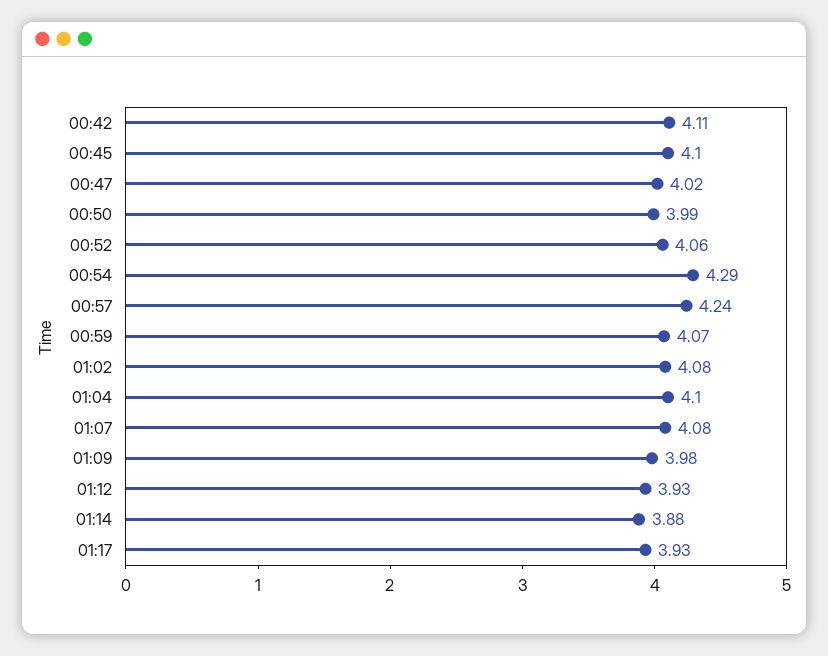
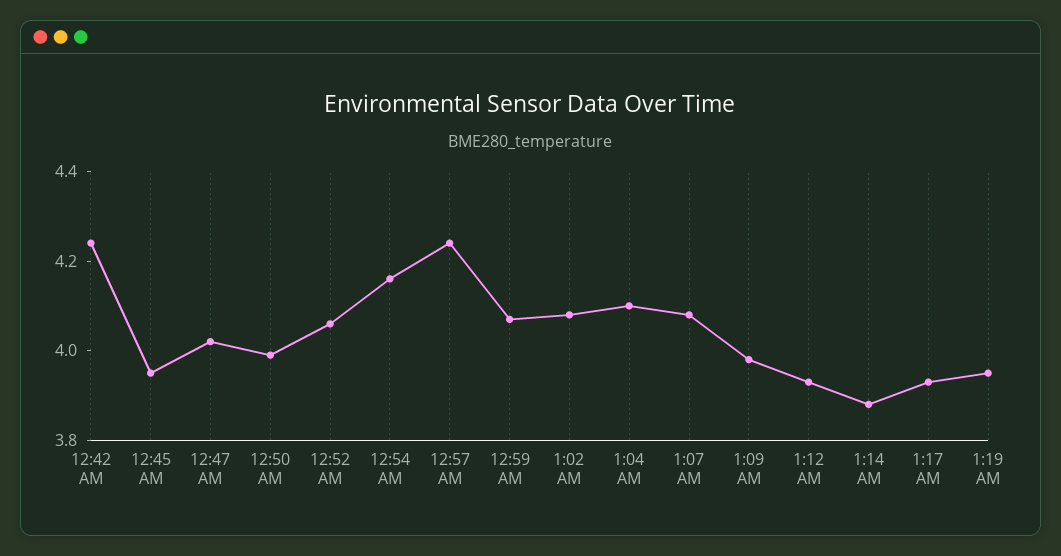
00:42: 4.11 -> 4.25
00:45: 4.1 -> 3.95
00:54: 4.29 -> 4.15
1:19 AM: none -> 3.95

